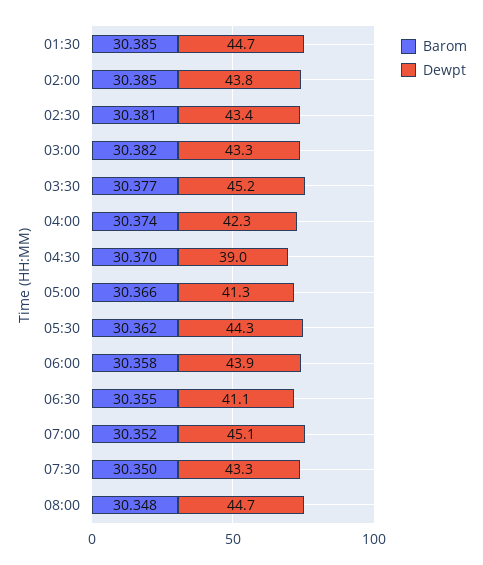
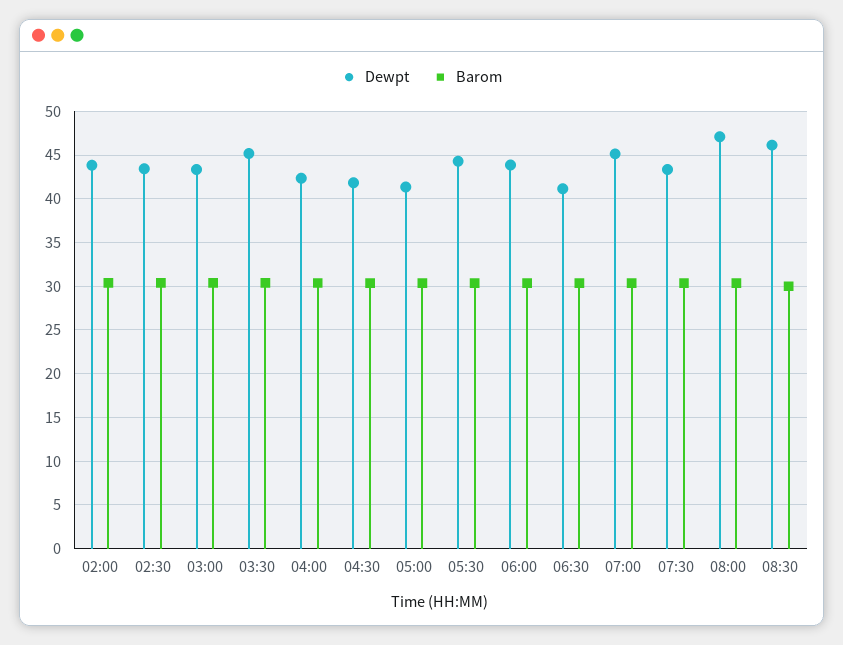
Barom, 01:30: 30.385 -> none
Dewpt, 01:30: 44.7 -> none
Dewpt, 04:30: 39 -> 42
Dewpt, 08:00: 44.7 -> 47
Dewpt, 08:30: none -> 46
Barom, 08:30: none -> 30

